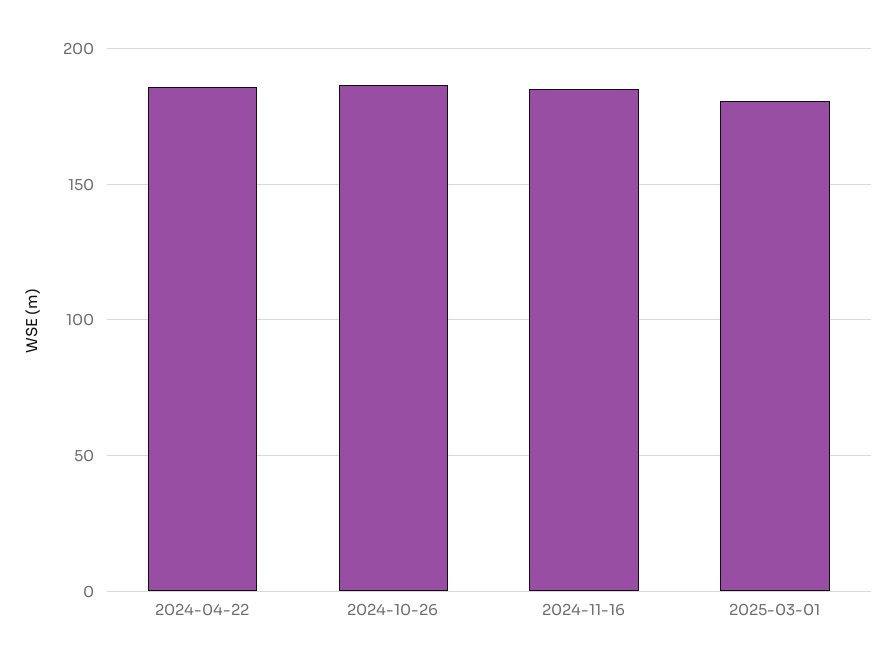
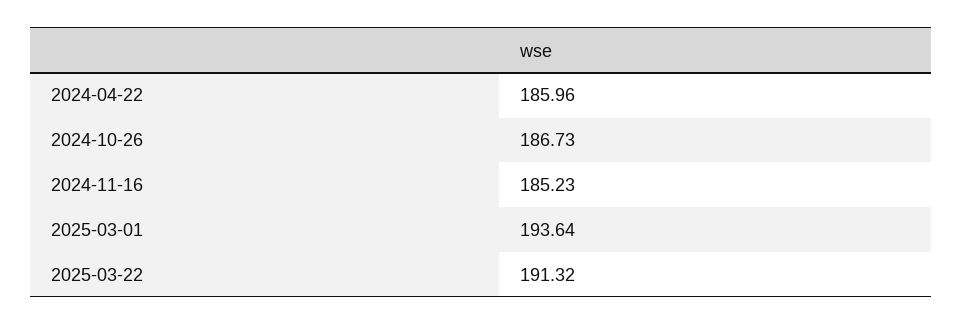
2025-03-01: 180 -> 193.64
2025-03-22: none -> 191.32

